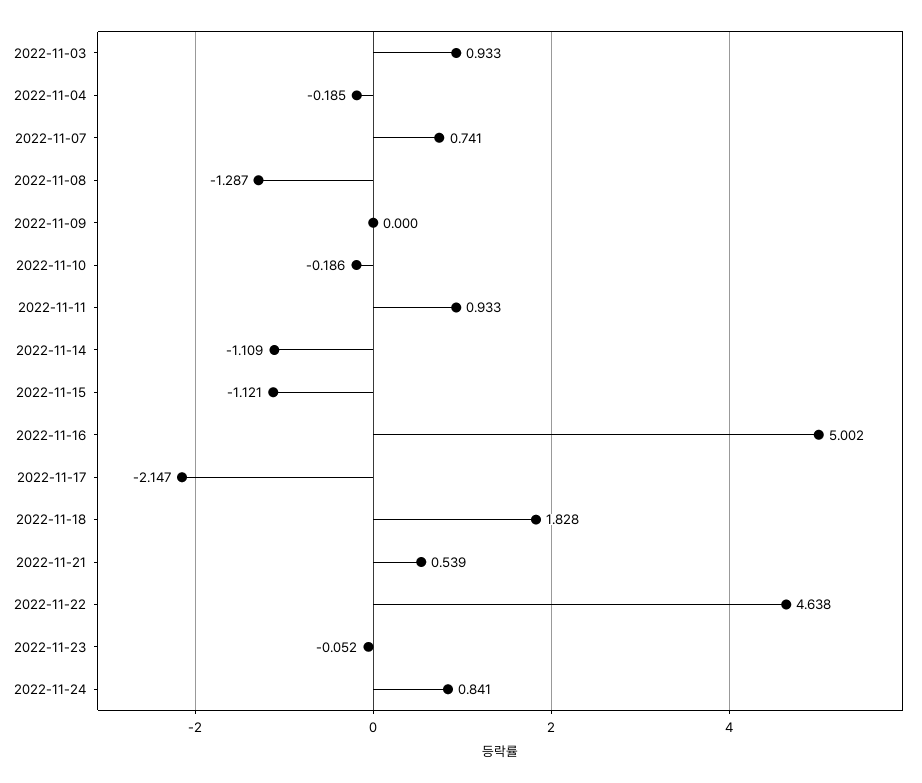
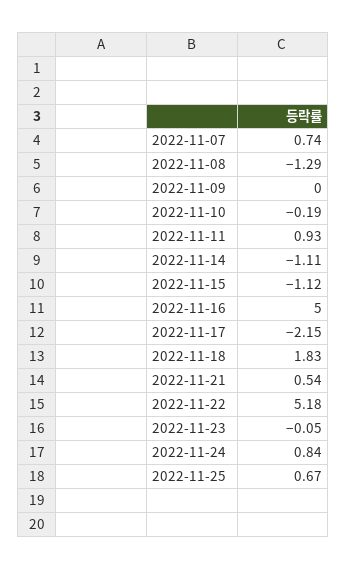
2022-11-03: 0.933 -> none
2022-11-04: -0.185 -> none
2022-11-22: 4.638 -> 5.18
2022-11-25: none -> 0.67

